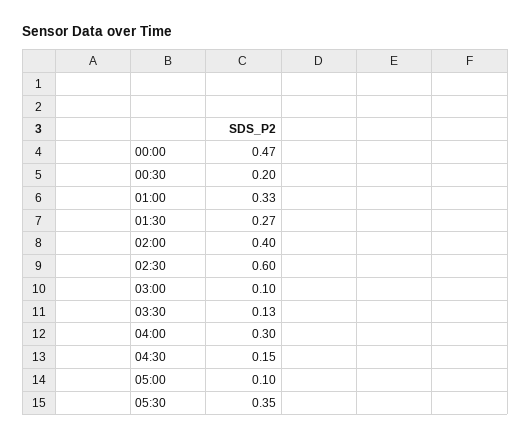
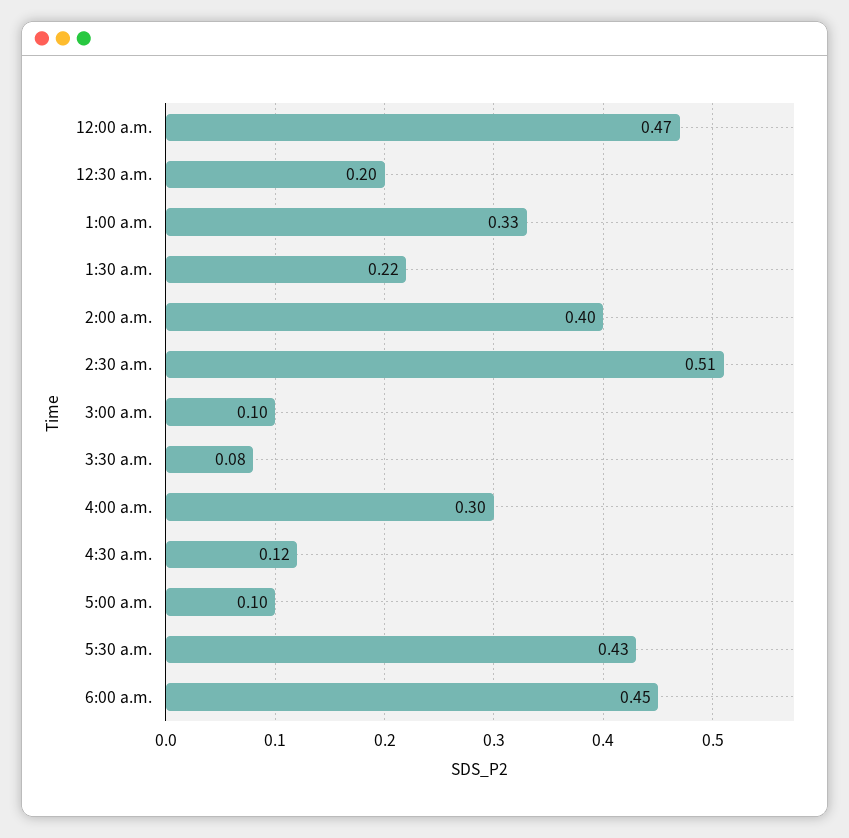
01:30: 0.27 -> 0.22
02:30: 0.6 -> 0.51
03:30: 0.13 -> 0.08
04:30: 0.15 -> 0.12
05:30: 0.35 -> 0.43
6:00 a.m.: none -> 0.45

